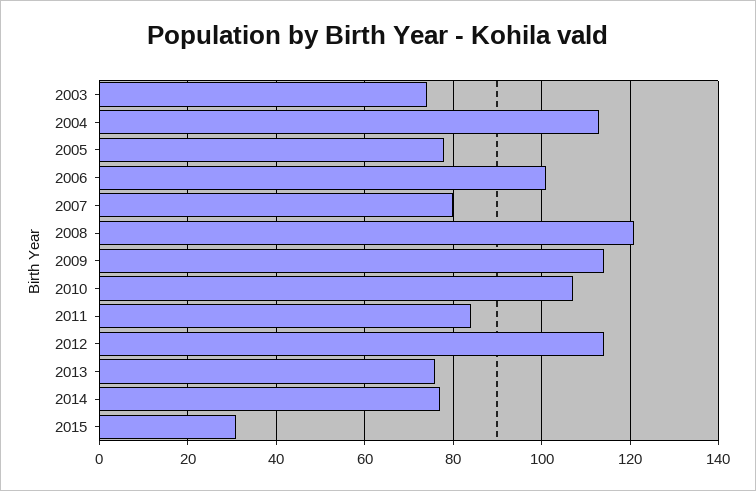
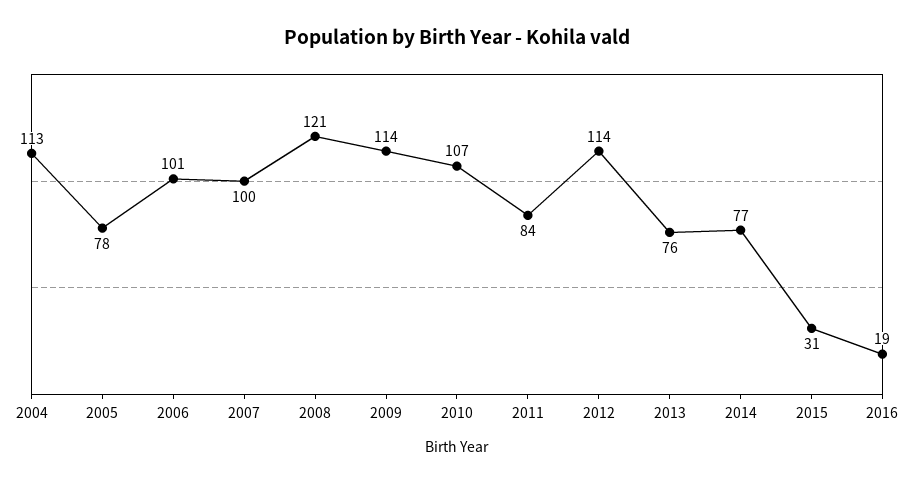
2003: 75 -> none
2007: 80 -> 100
2016: none -> 19

